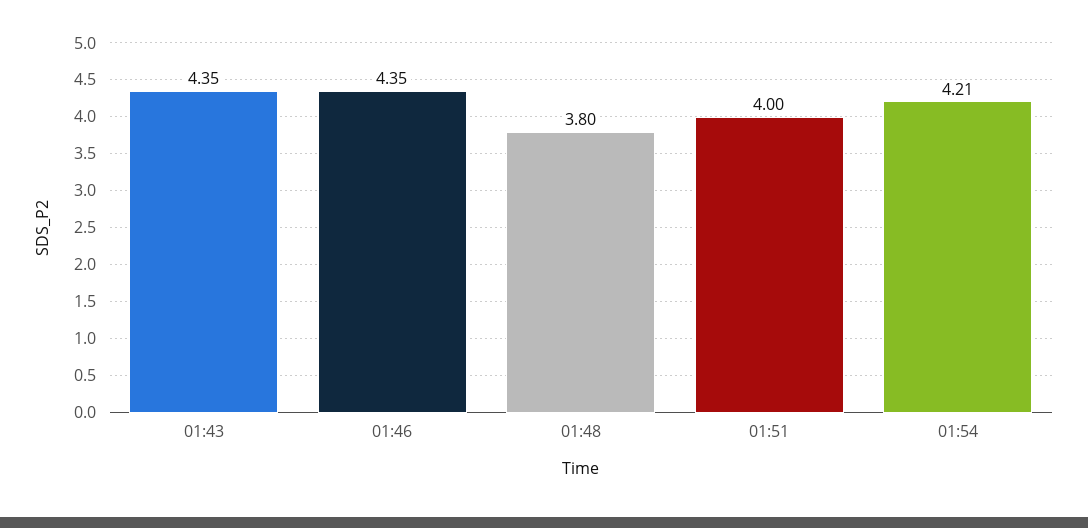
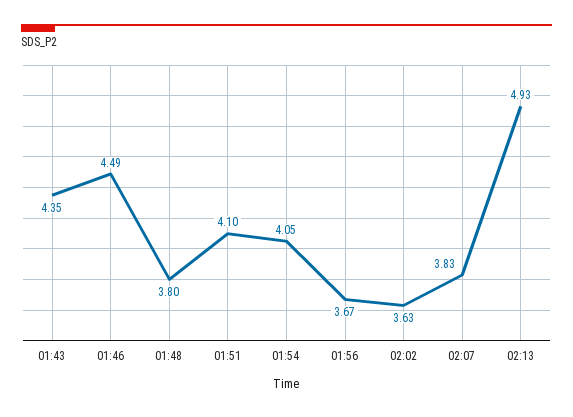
01:46: 4.35 -> 4.49
01:51: 4 -> 4.1
01:54: 4.21 -> 4.05
01:56: none -> 3.67
02:02: none -> 3.63
02:07: none -> 3.83
02:13: none -> 4.93

